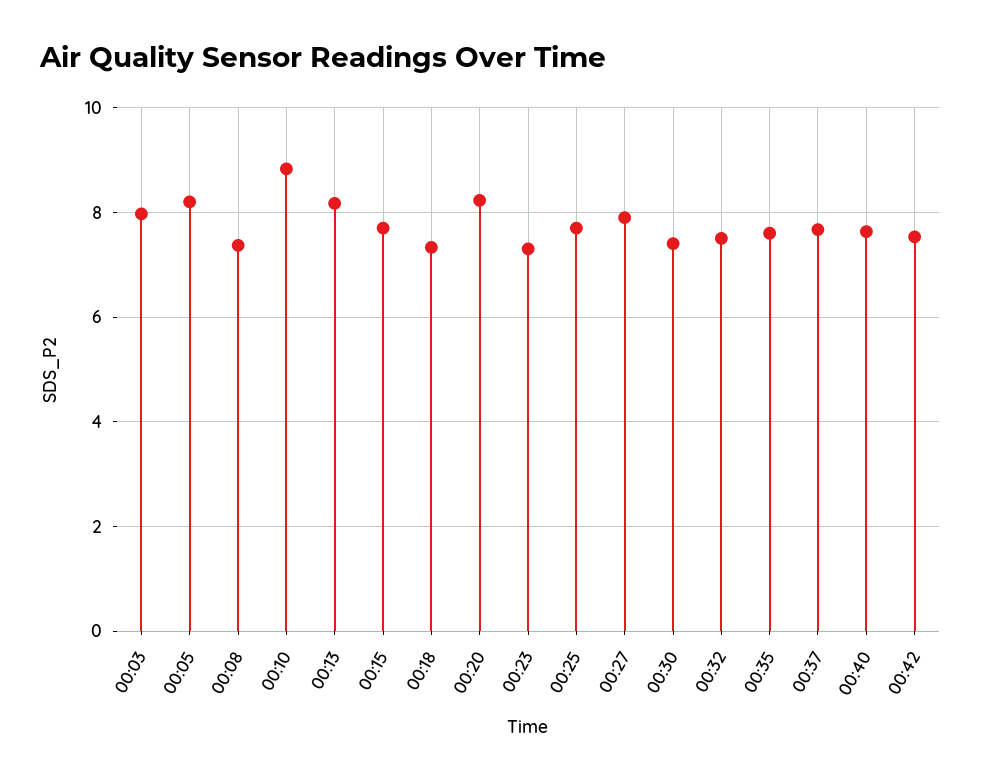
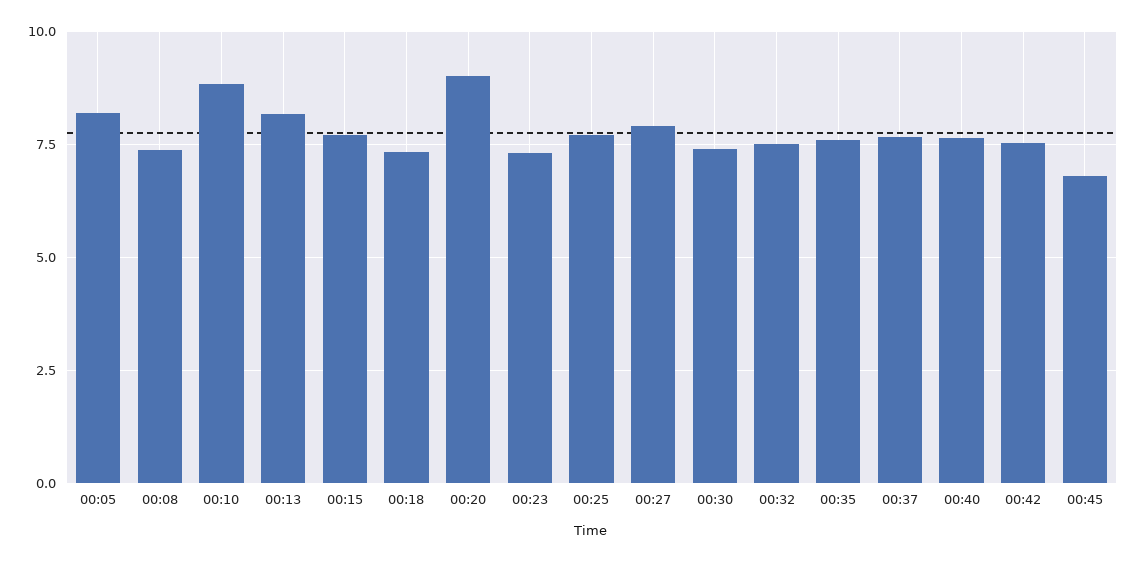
00:03: 8 -> none
00:20: 8.2 -> 9
00:45: none -> 6.75

